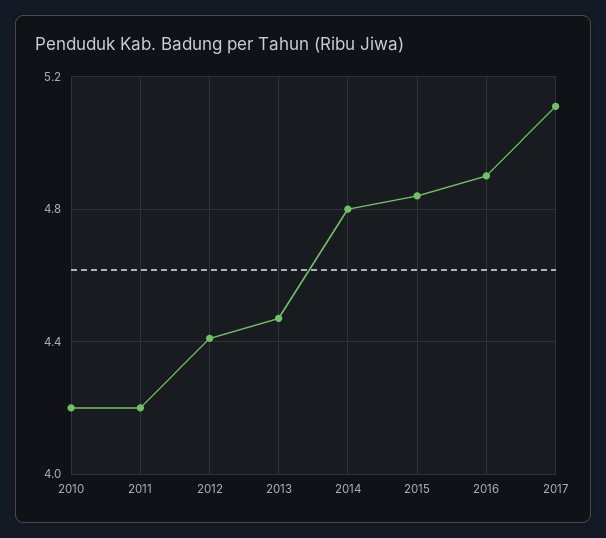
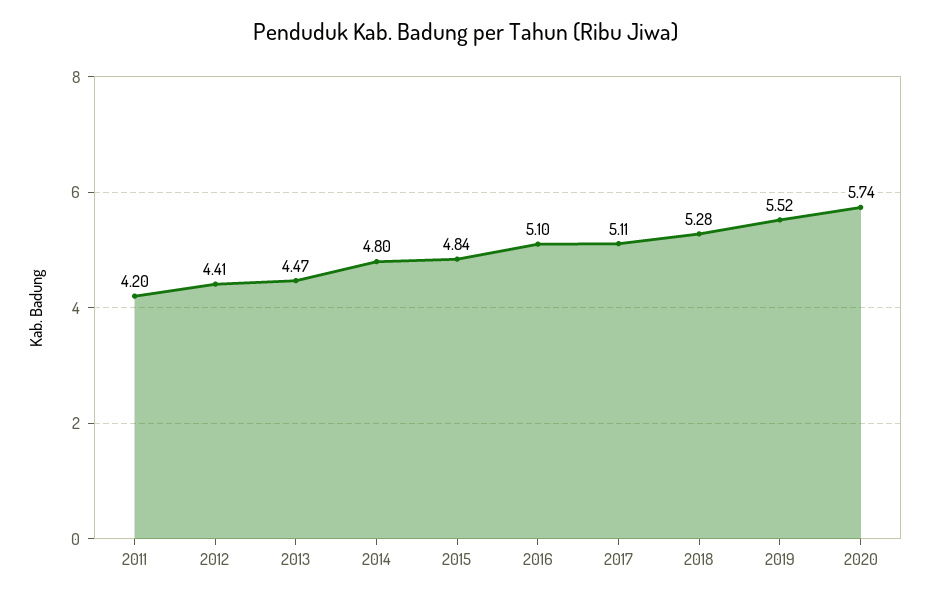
2010: 4.2 -> none
2016: 4.9 -> 5.1
2018: none -> 5.28
2019: none -> 5.52
2020: none -> 5.74

